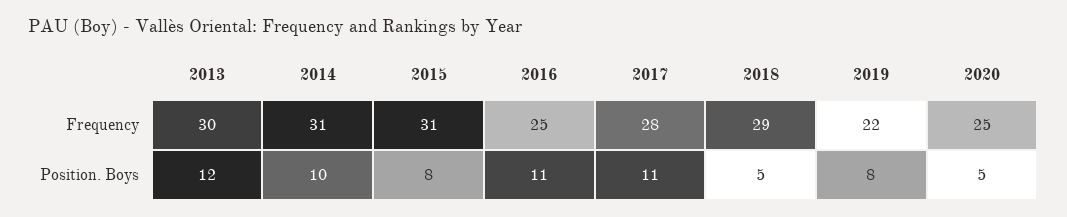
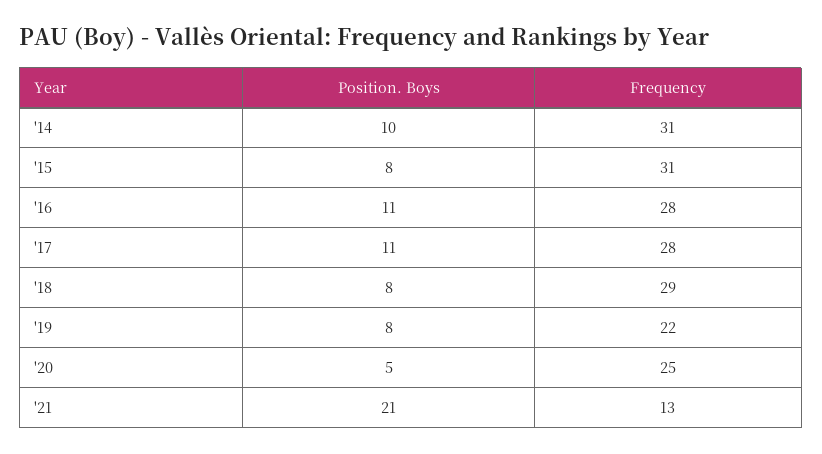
2013, Frequency: 30 -> none
2016, Frequency: 25 -> 28
2013, Position. Boys: 12 -> none
2018, Position. Boys: 5 -> 8
'21, Position. Boys: none -> 21
'21, Frequency: none -> 13

